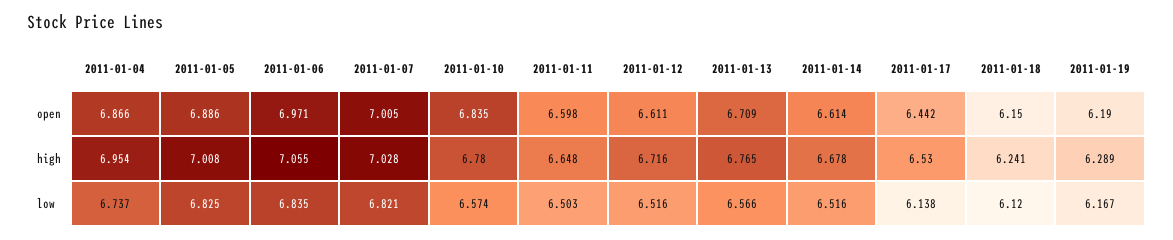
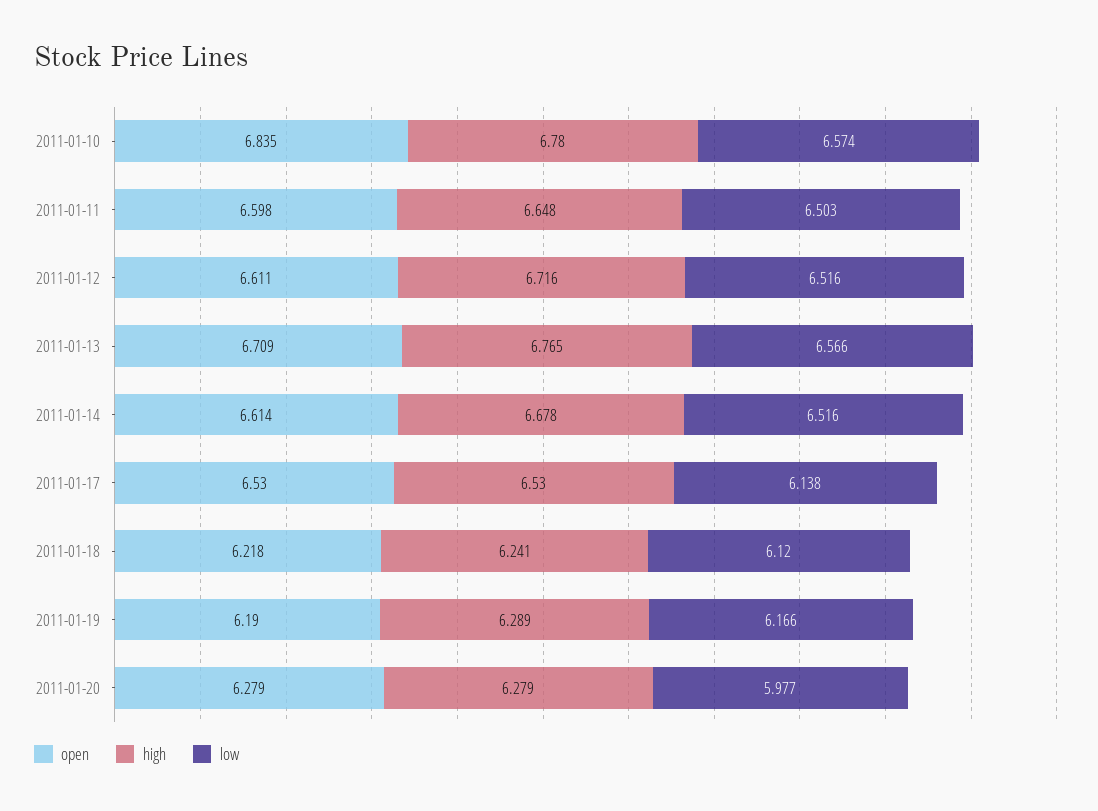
open, 2011-01-04: 6.866 -> none
open, 2011-01-05: 6.886 -> none
open, 2011-01-06: 6.971 -> none
open, 2011-01-07: 7.005 -> none
open, 2011-01-17: 6.442 -> 6.53
open, 2011-01-18: 6.15 -> 6.218
high, 2011-01-04: 6.954 -> none
high, 2011-01-05: 7.008 -> none
high, 2011-01-06: 7.055 -> none
high, 2011-01-07: 7.028 -> none
low, 2011-01-04: 6.737 -> none
low, 2011-01-05: 6.825 -> none
low, 2011-01-06: 6.835 -> none
low, 2011-01-07: 6.821 -> none
low, 2011-01-19: 6.167 -> 6.166
open, 2011-01-20: none -> 6.279
high, 2011-01-20: none -> 6.279
low, 2011-01-20: none -> 5.977

